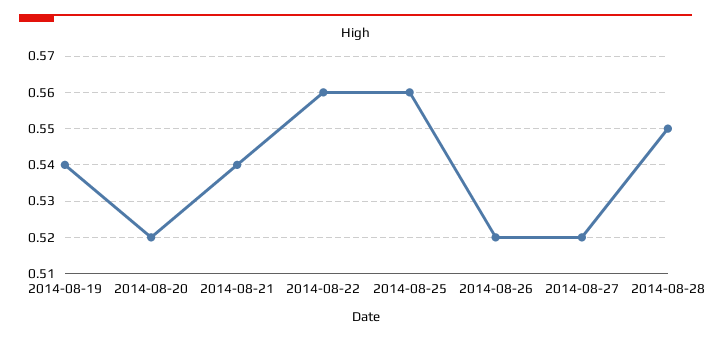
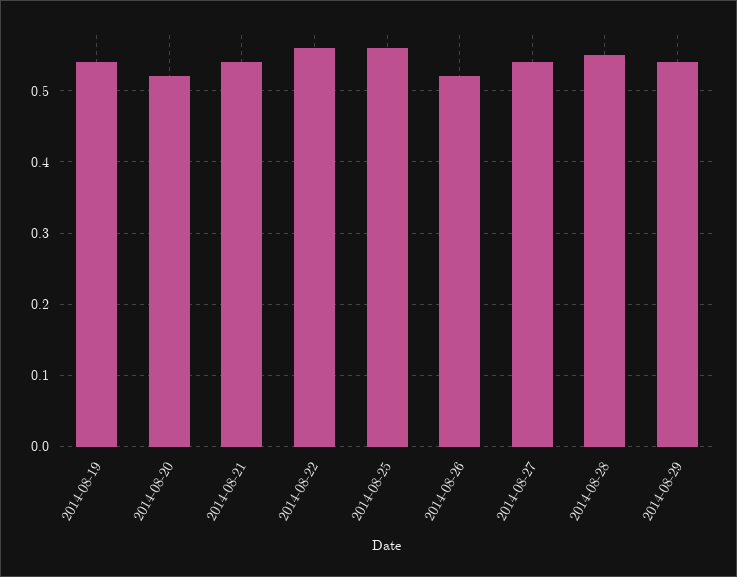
2014-08-27: 0.52 -> 0.54
2014-08-29: none -> 0.54

